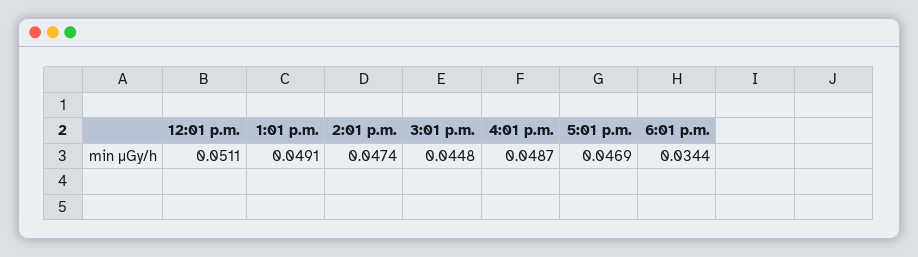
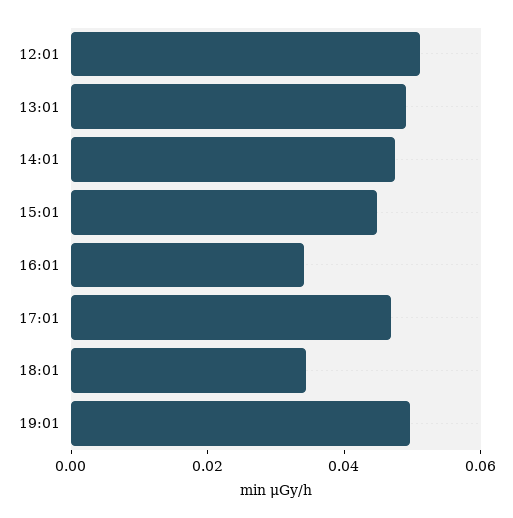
4:01 p.m.: 0.0487 -> 0.035
19:01: none -> 0.05

